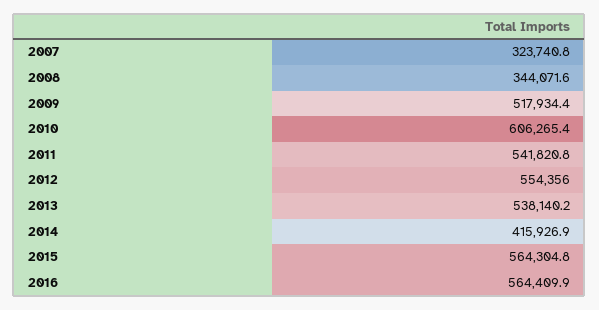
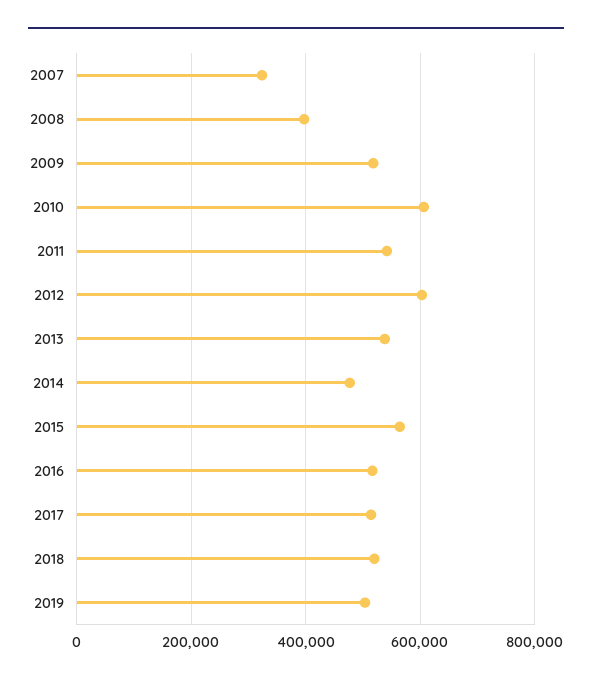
2008: 344071.6 -> 400000
2012: 554356 -> 600000
2014: 415926.9 -> 480000
2016: 564409.9 -> 520000
2017: none -> 520000
2018: none -> 520000
2019: none -> 500000

